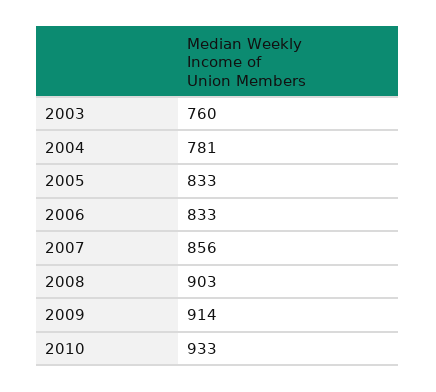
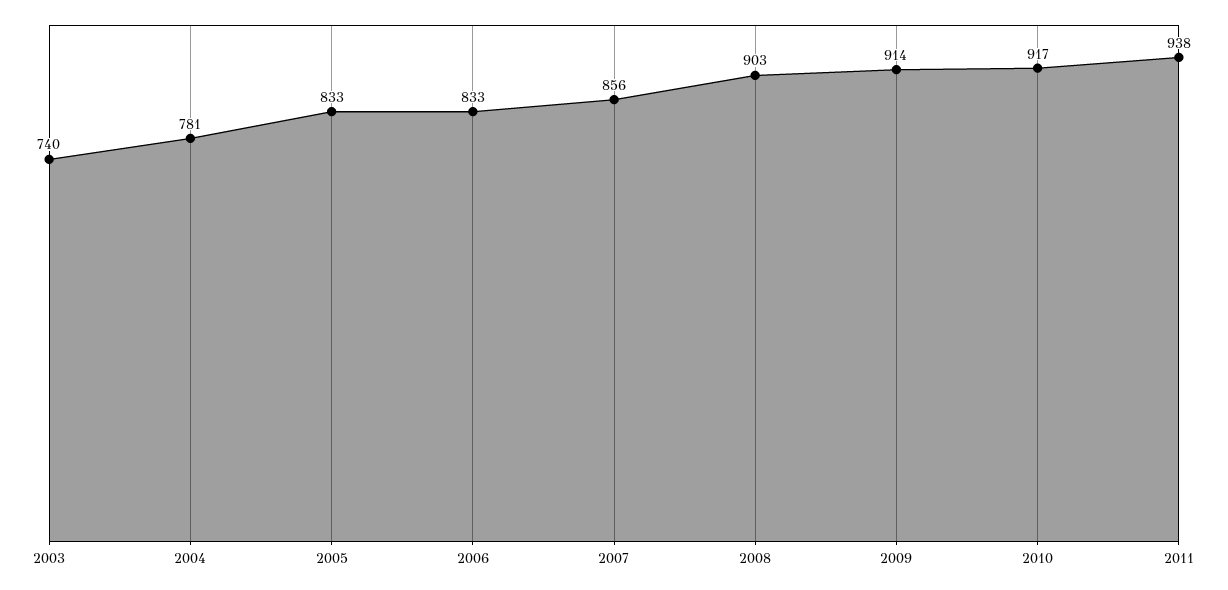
2003: 760 -> 740
2010: 933 -> 917
2011: none -> 938

